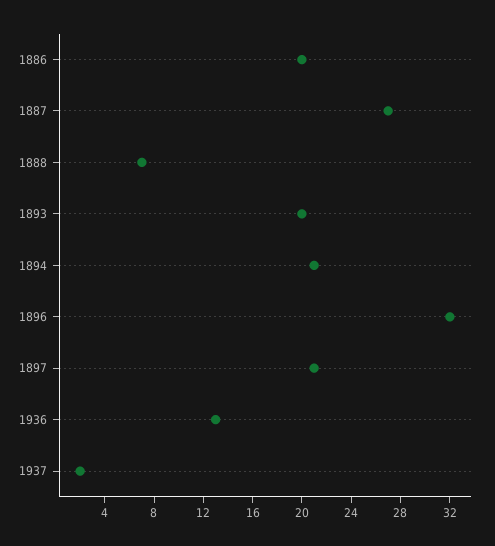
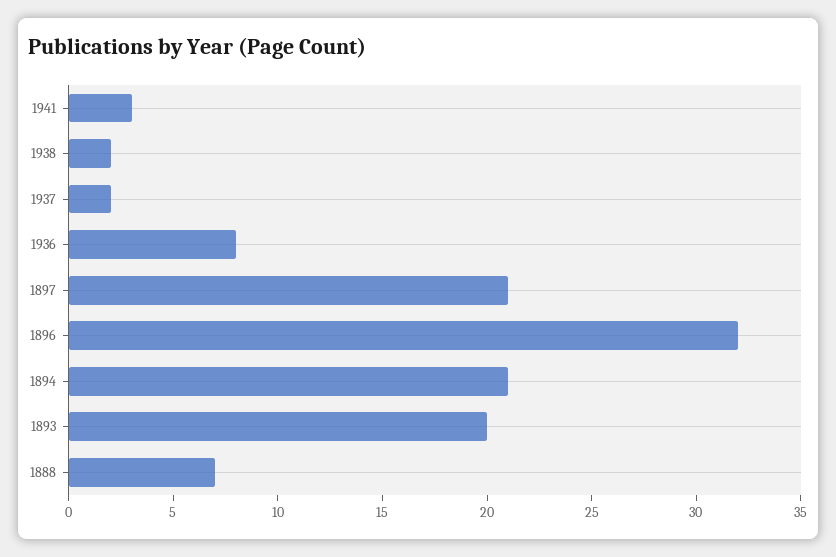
1886: 20 -> none
1887: 27 -> none
1936: 13 -> 8
1941: none -> 3
1938: none -> 2

